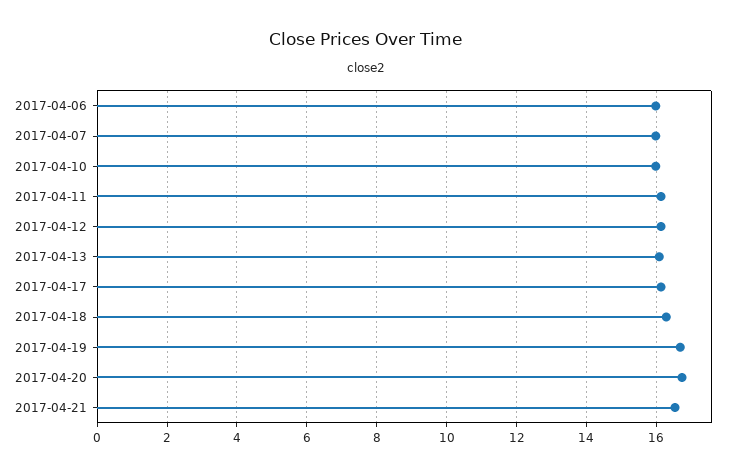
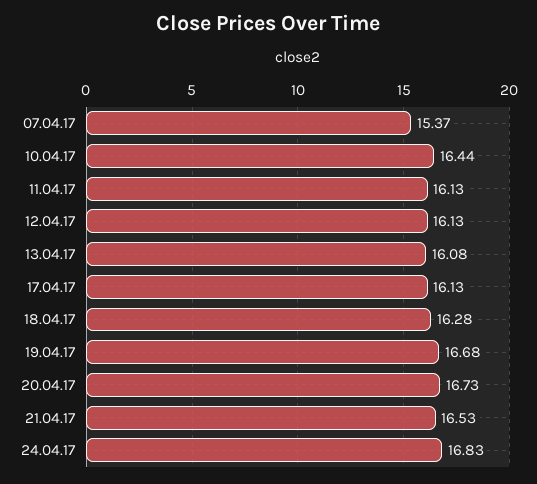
2017-04-06: 16 -> none
2017-04-07: 16 -> 15.37
2017-04-10: 16 -> 16.44
24.04.17: none -> 16.83

